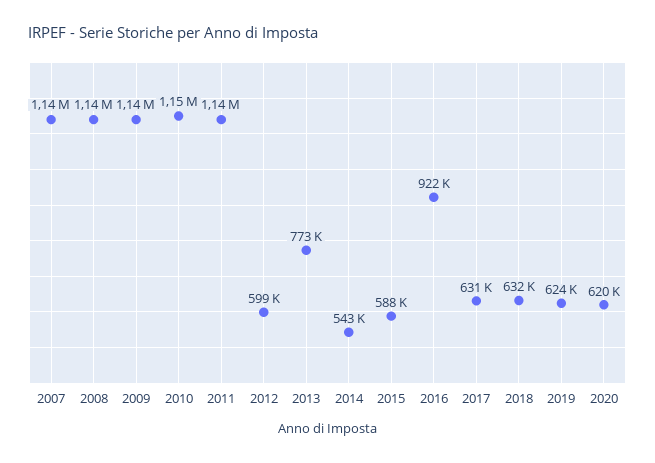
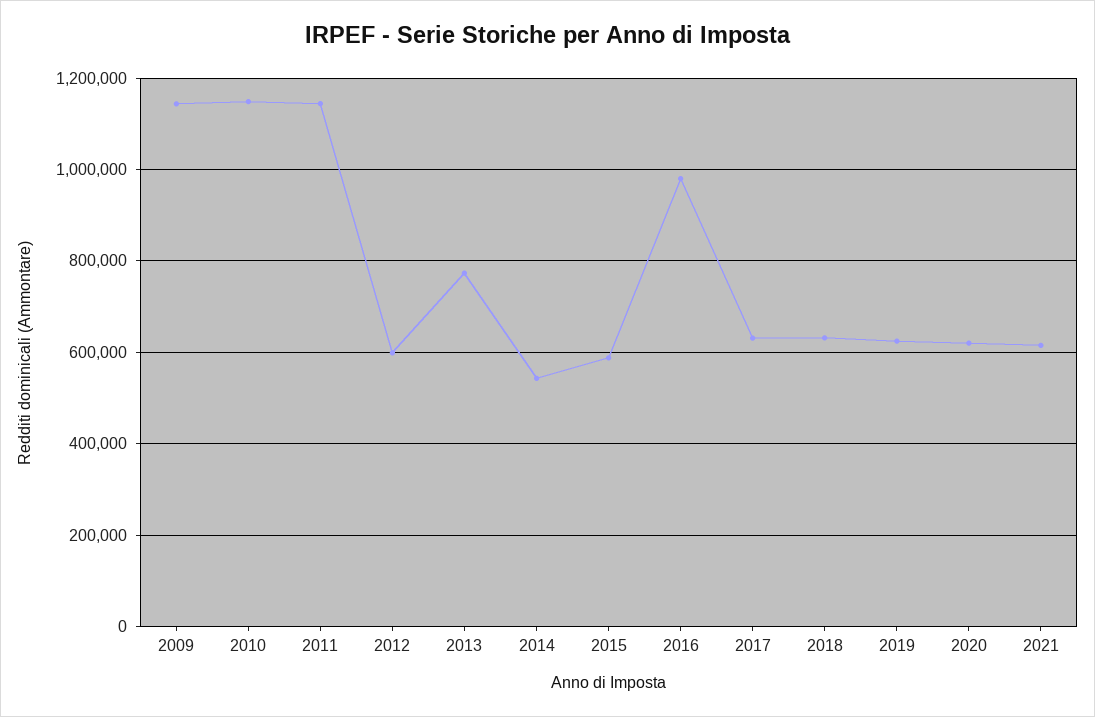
2007: 1140000 -> none
2008: 1140000 -> none
2016: 922000 -> 980000
2021: none -> 620000

